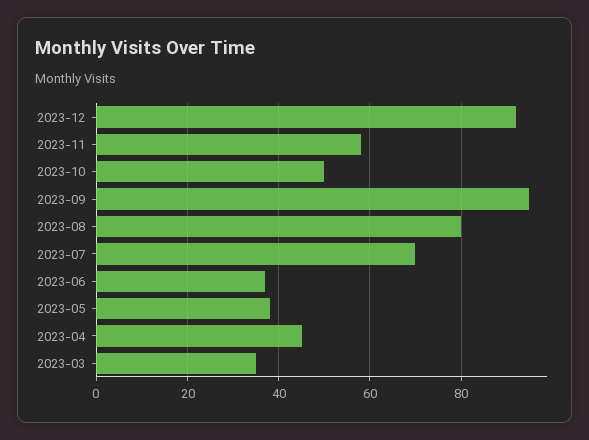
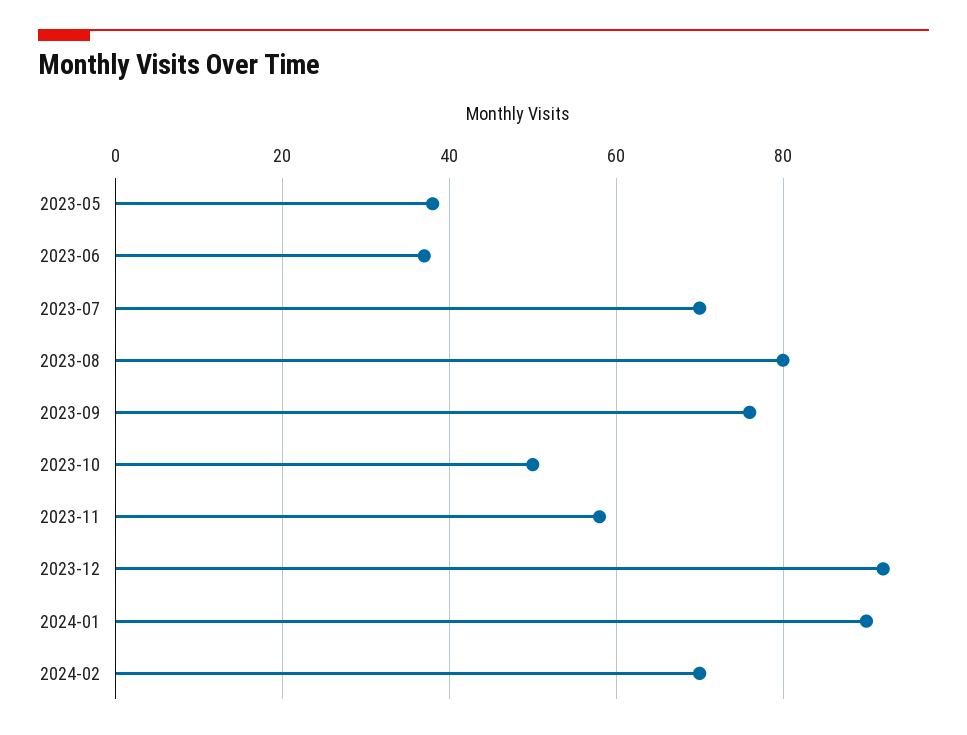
2023-09: 95 -> 75
2023-04: 45 -> none
2023-03: 35 -> none
2024-01: none -> 90
2024-02: none -> 70

